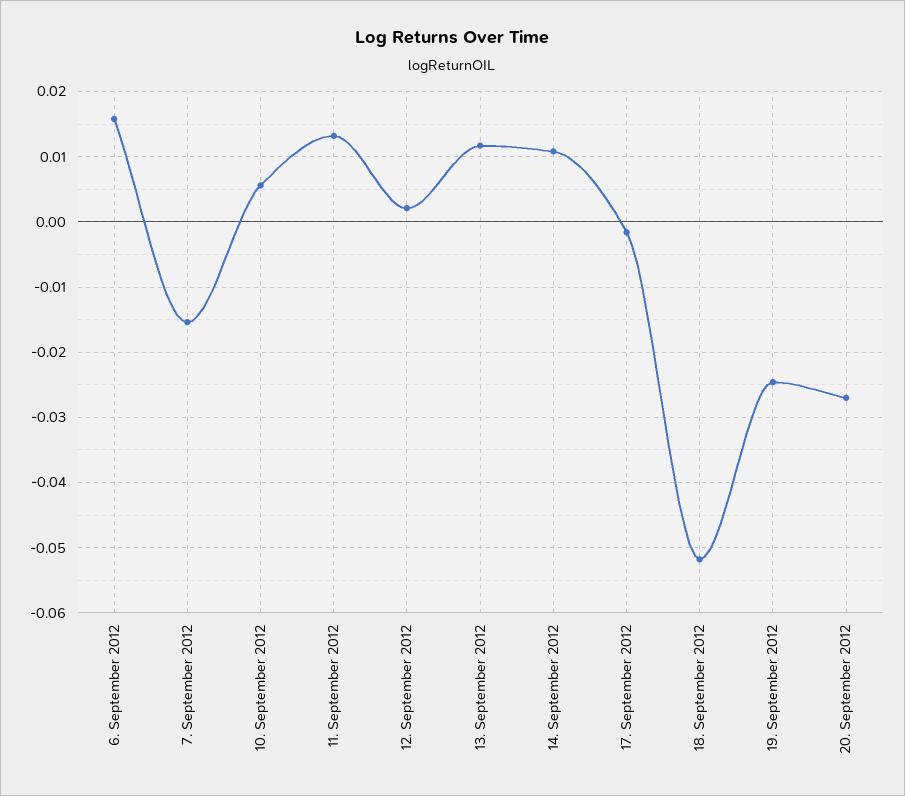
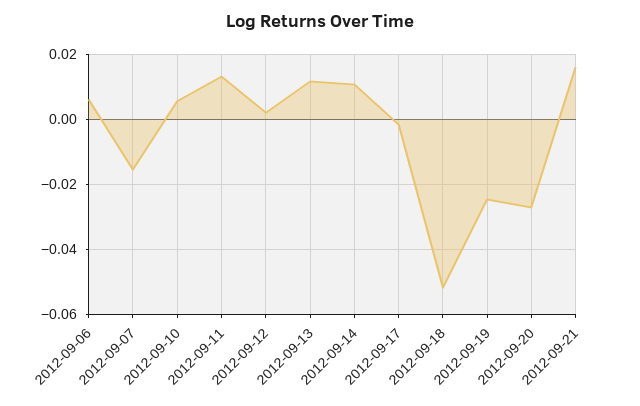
6. September 2012: 0.016 -> 0.006
2012-09-21: none -> 0.016

